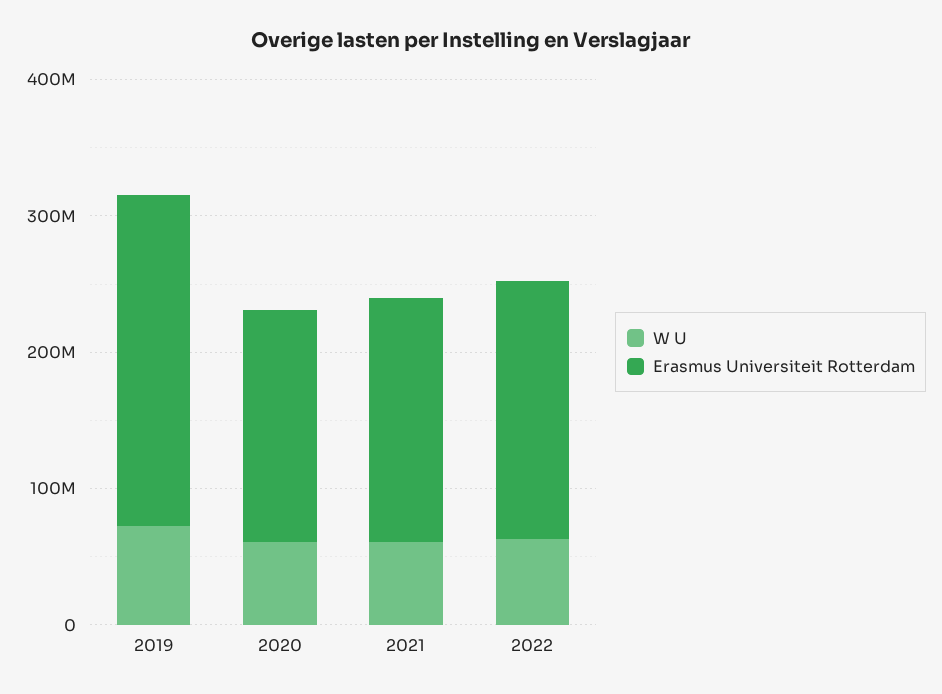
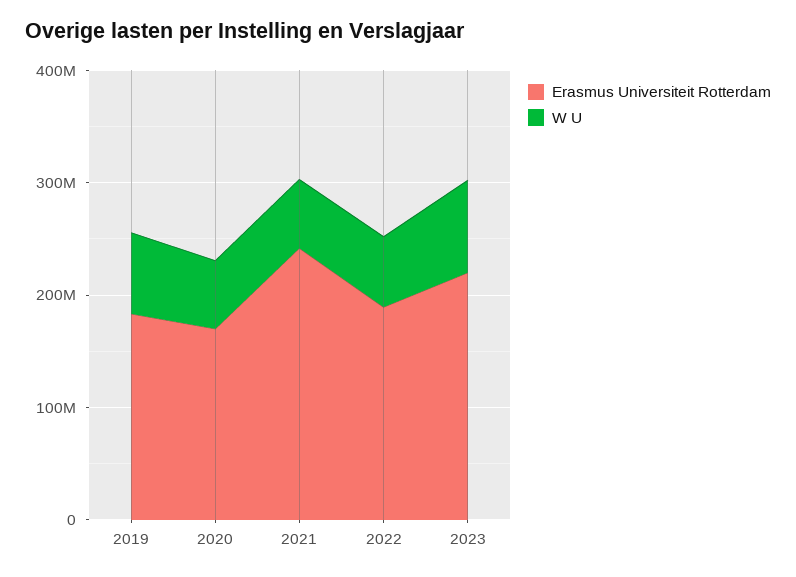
Erasmus Universiteit Rotterdam, 2019: 240000000 -> 180000000
Erasmus Universiteit Rotterdam, 2021: 180000000 -> 240000000
Erasmus Universiteit Rotterdam, 2023: none -> 220000000
W U, 2023: none -> 80000000

